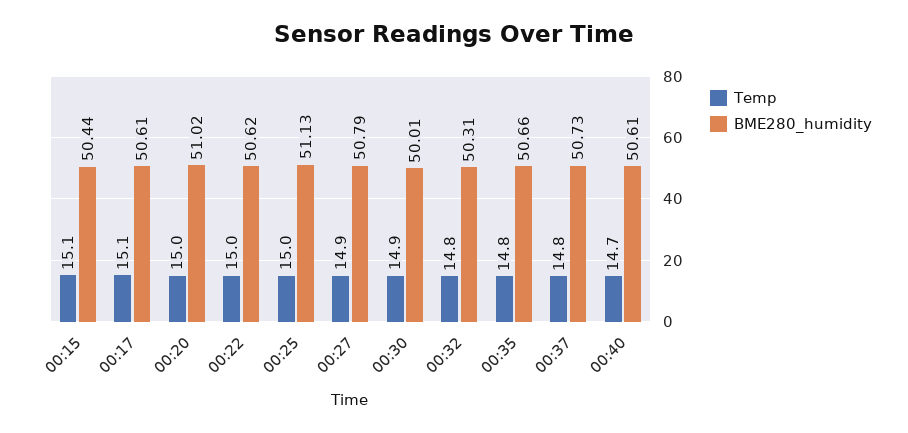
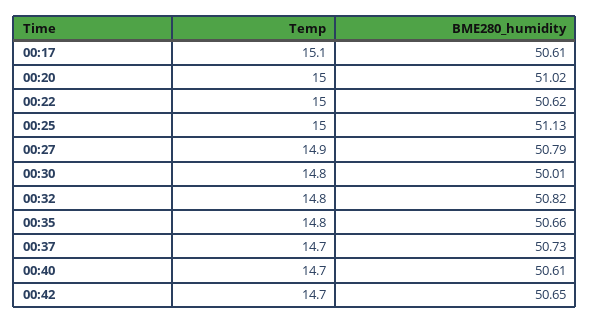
Temp, 00:15: 15.1 -> none
BME280_humidity, 00:15: 50.44 -> none
Temp, 00:30: 14.9 -> 14.8
BME280_humidity, 00:32: 50.31 -> 50.82
Temp, 00:37: 14.8 -> 14.7
Temp, 00:42: none -> 14.7
BME280_humidity, 00:42: none -> 50.65

